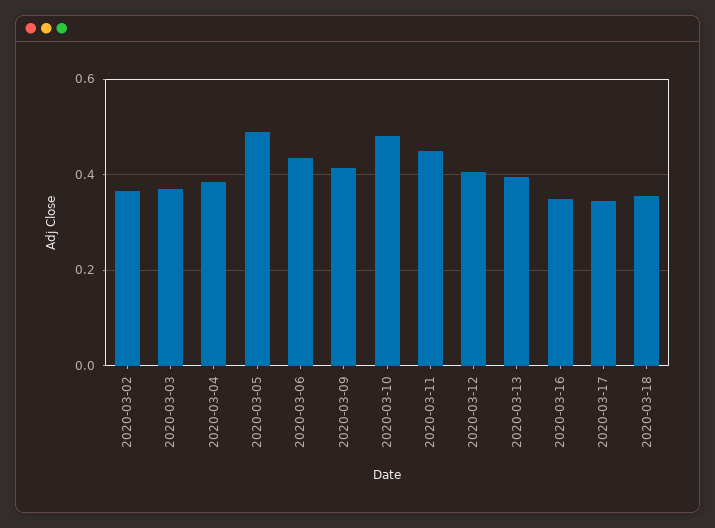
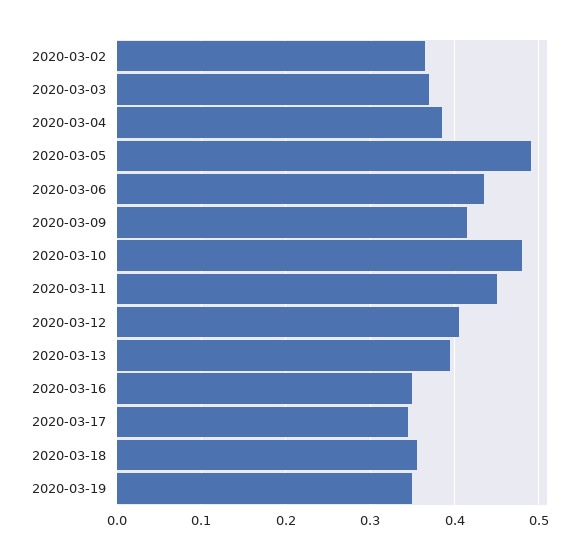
2020-03-19: none -> 0.35

